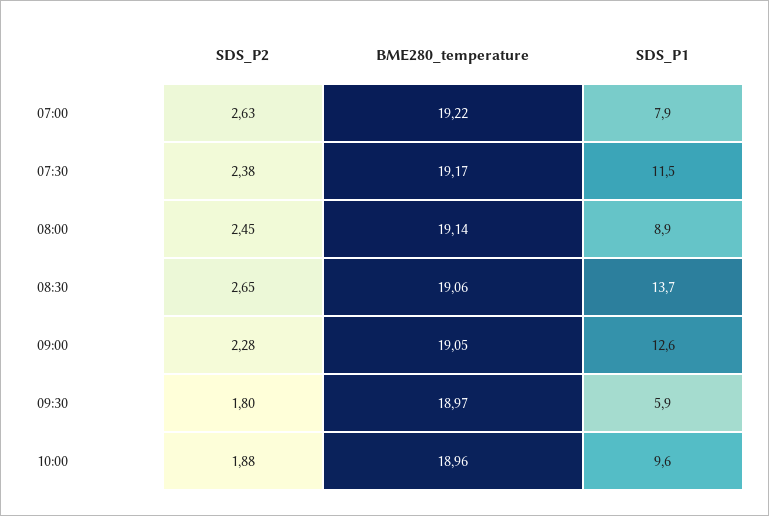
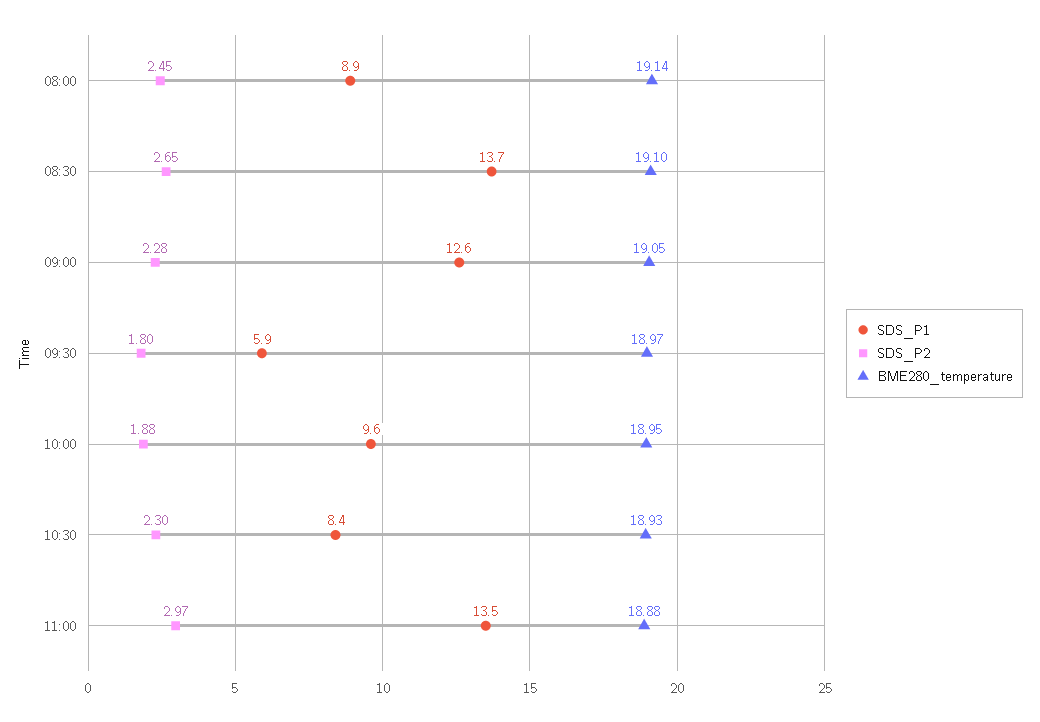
SDS_P2, 07:00: 2.63 -> none
BME280_temperature, 07:00: 19.22 -> none
SDS_P1, 07:00: 7.9 -> none
SDS_P2, 07:30: 2.38 -> none
BME280_temperature, 07:30: 19.17 -> none
SDS_P1, 07:30: 11.5 -> none
BME280_temperature, 08:30: 19.06 -> 19.1
BME280_temperature, 10:00: 18.96 -> 18.95
SDS_P1, 10:30: none -> 8.4
SDS_P2, 10:30: none -> 2.3
BME280_temperature, 10:30: none -> 18.93
SDS_P1, 11:00: none -> 13.5
SDS_P2, 11:00: none -> 2.97
BME280_temperature, 11:00: none -> 18.88

